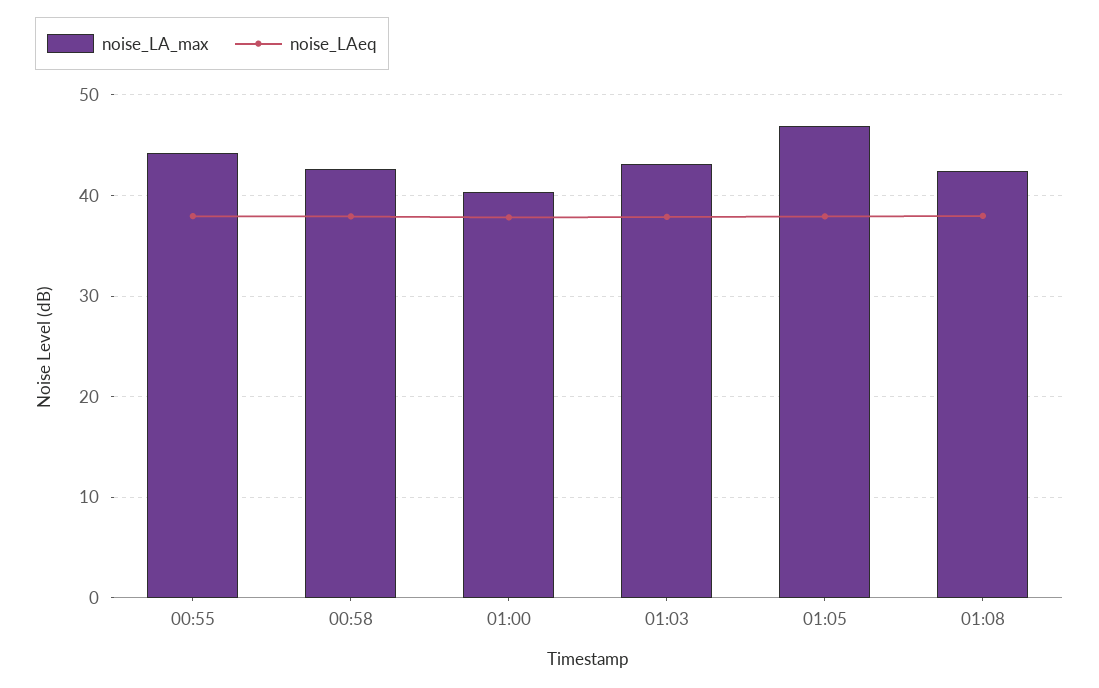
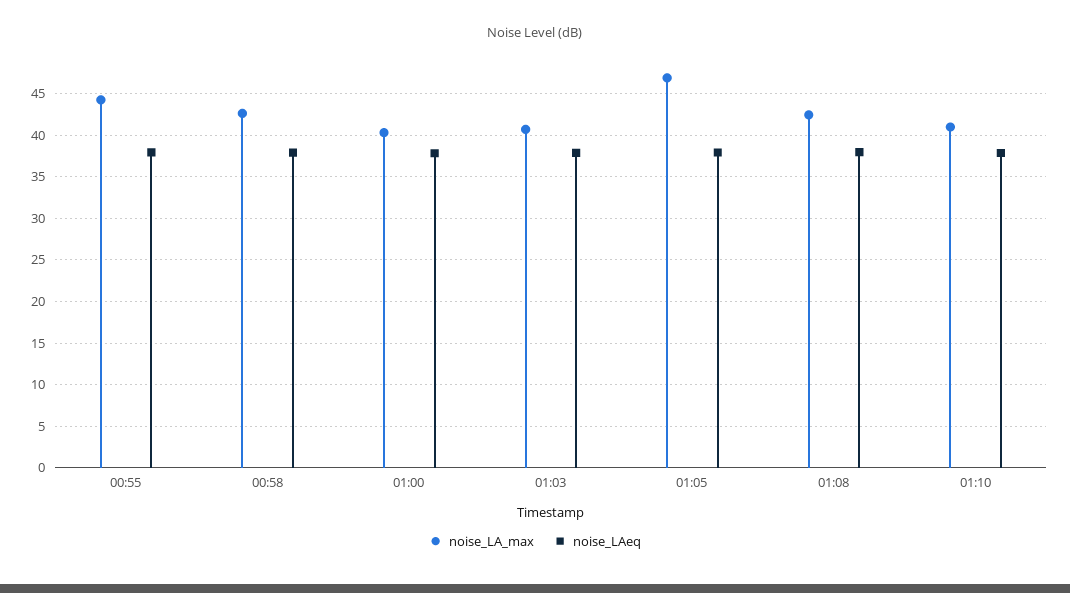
noise_LA_max, 01:03: 43 -> 41
noise_LA_max, 01:10: none -> 41
noise_LAeq, 01:10: none -> 38

